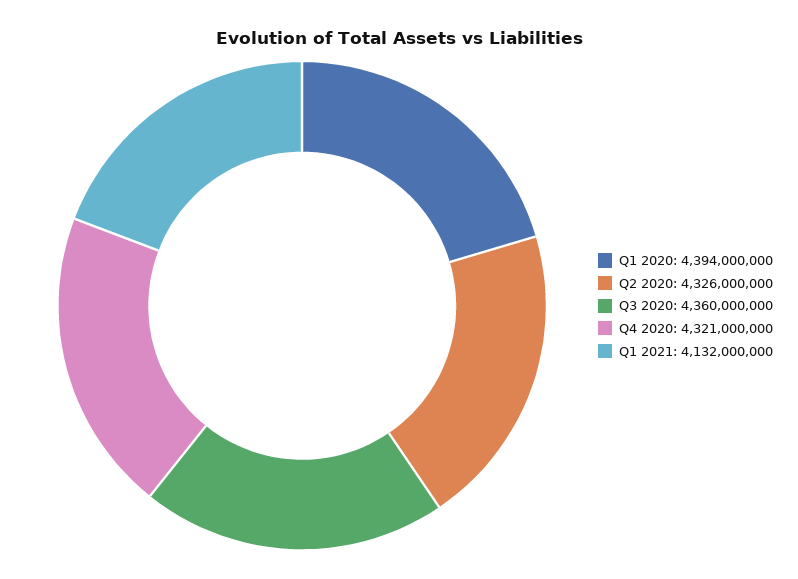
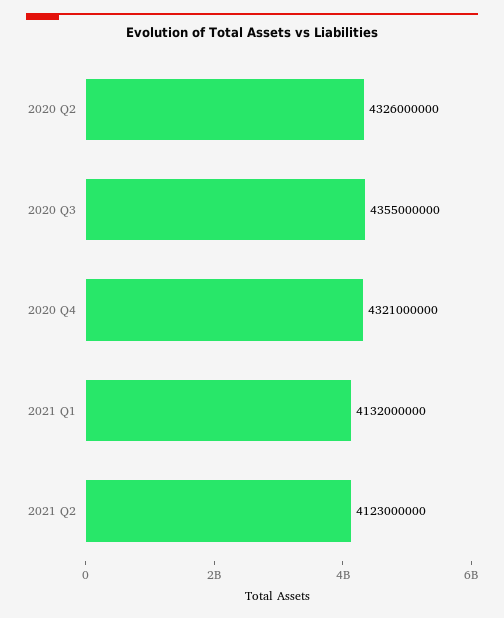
Q1 2020: 4394000000 -> none
Q3 2020: 4360000000 -> 4355000000
2021 Q2: none -> 4123000000

